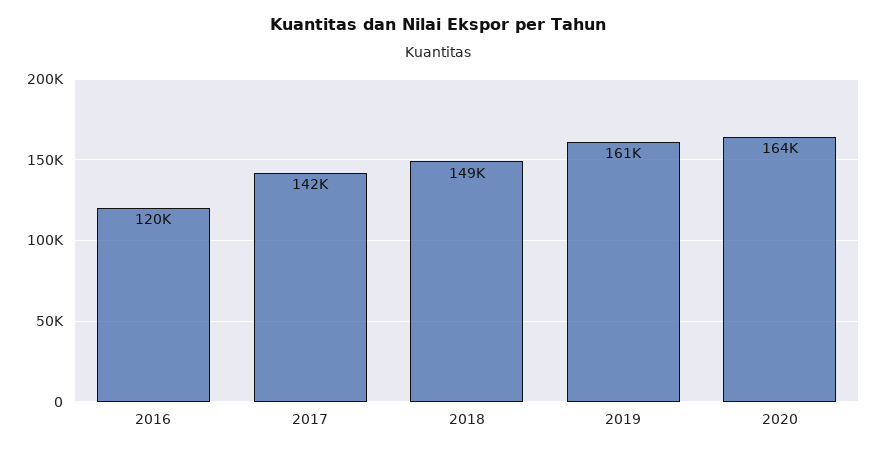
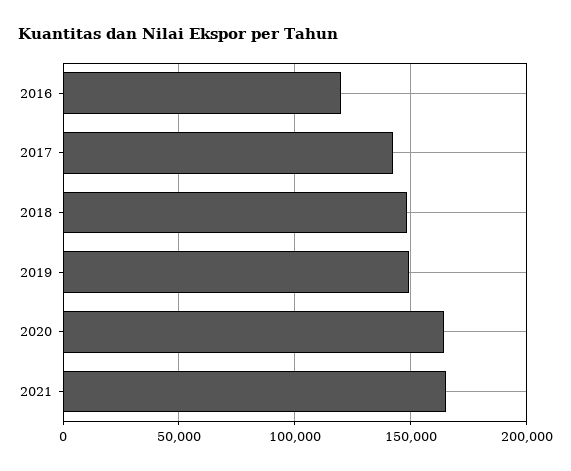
2019: 161000 -> 150000
2021: none -> 165000

